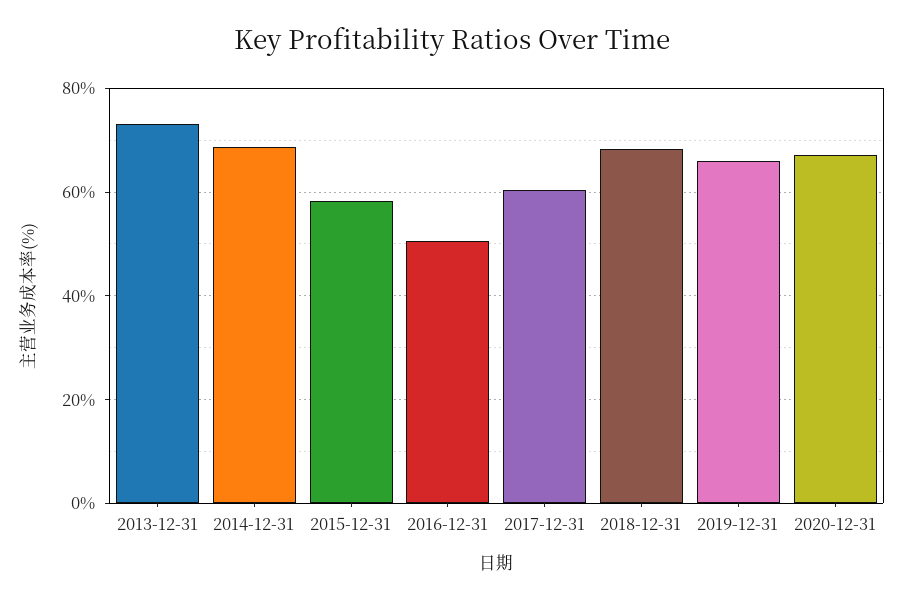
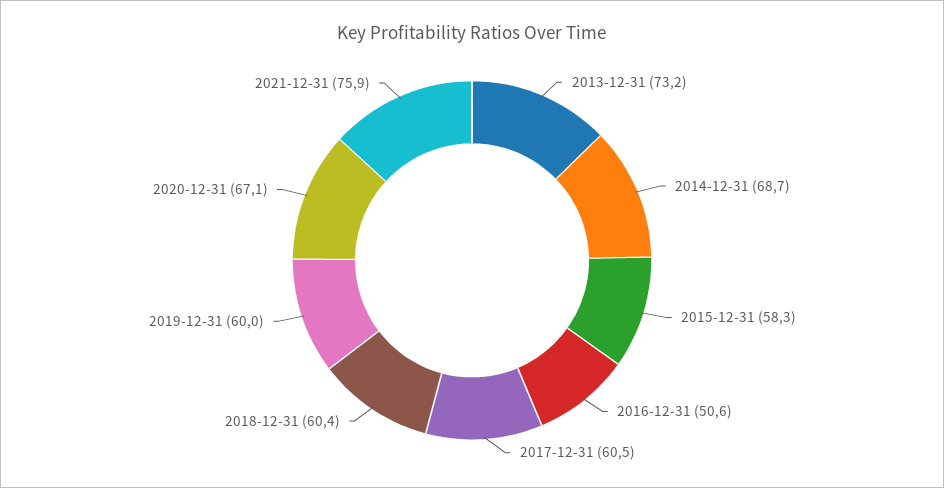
2018-12-31: 68 -> 60.4
2019-12-31: 66 -> 60
2021-12-31: none -> 75.9

